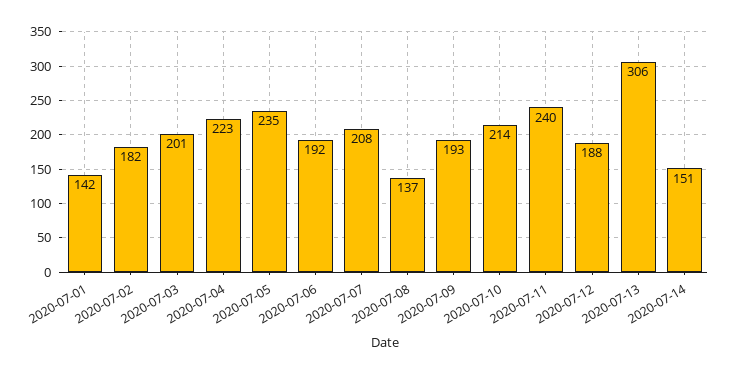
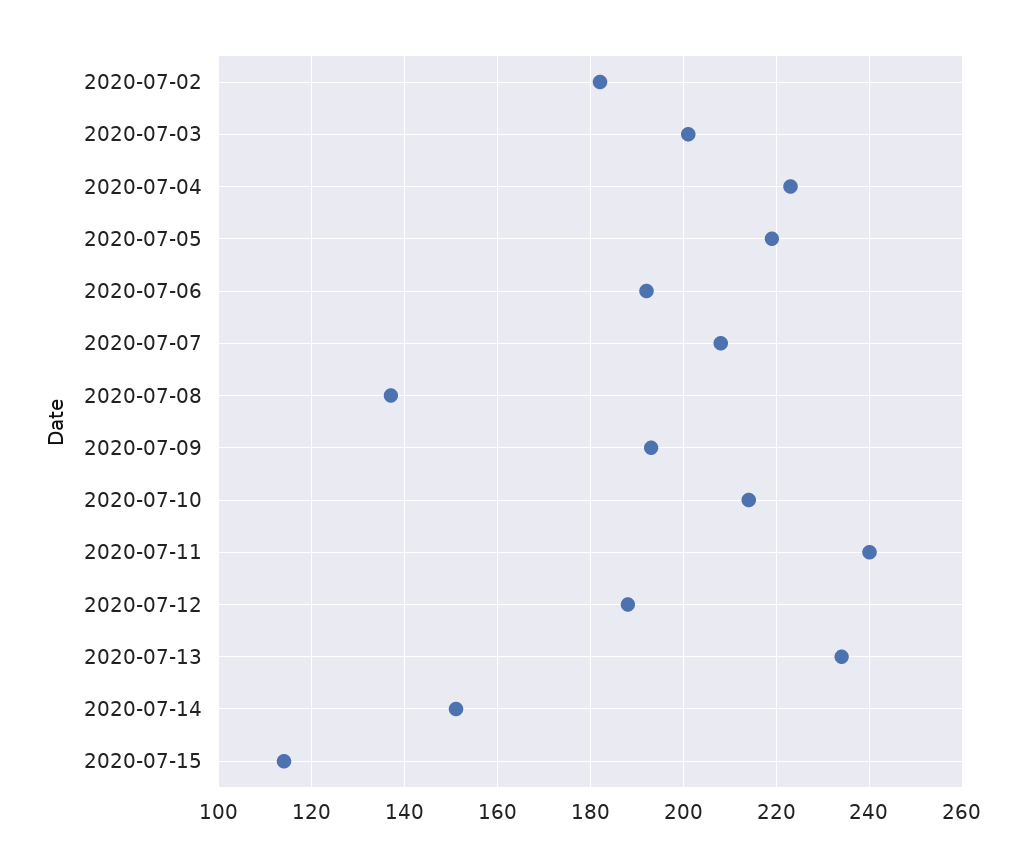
2020-07-01: 142 -> none
2020-07-05: 235 -> 220
2020-07-13: 306 -> 235
2020-07-15: none -> 115

